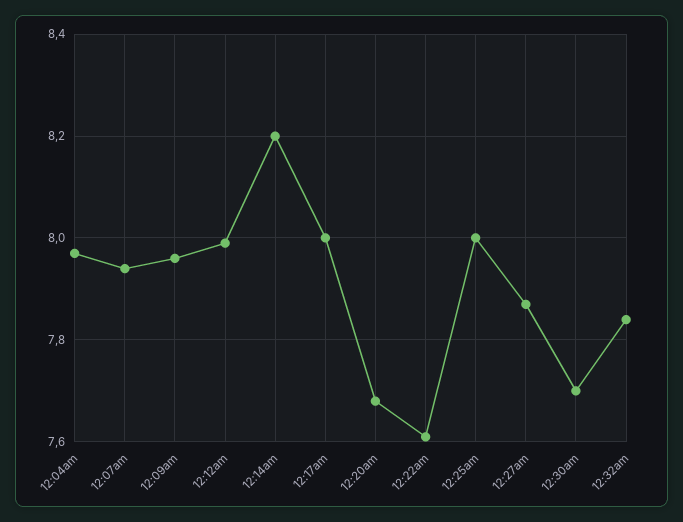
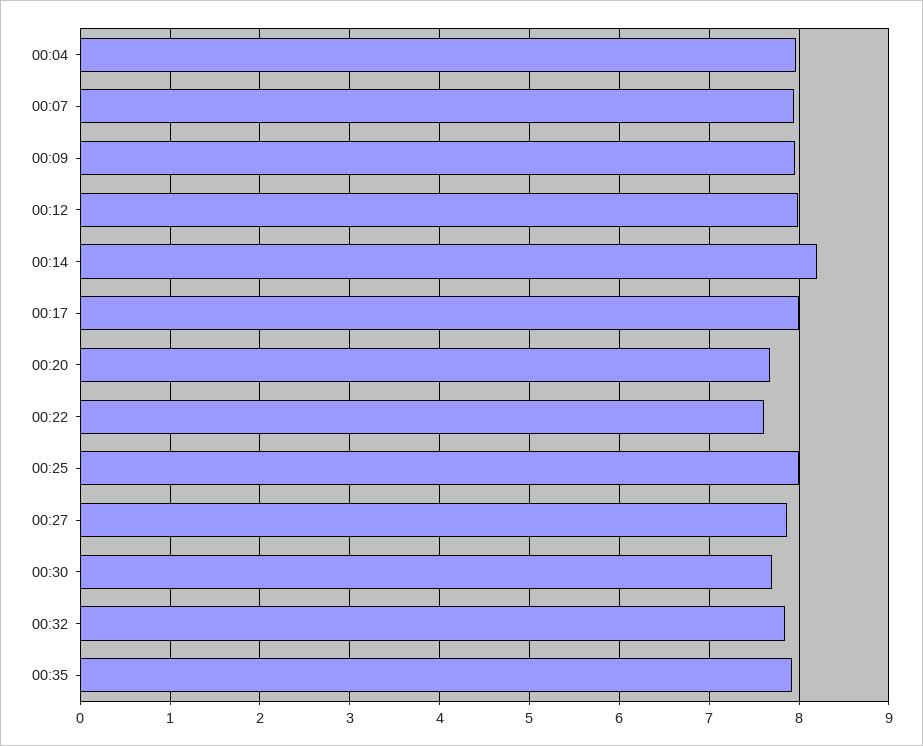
00:35: none -> 7.9

